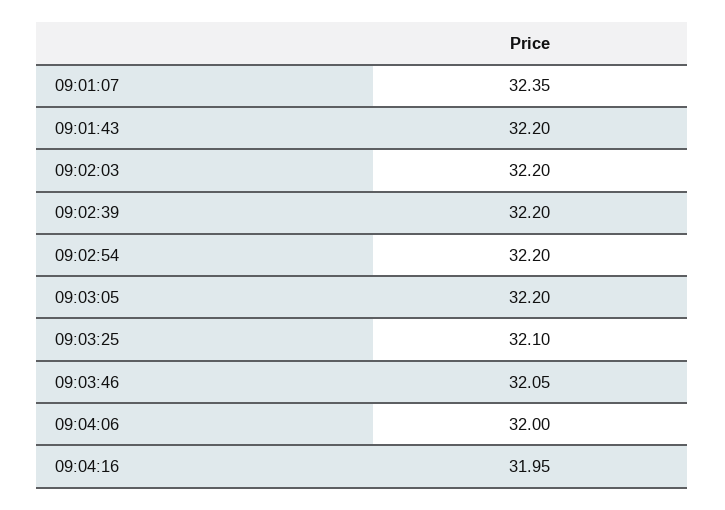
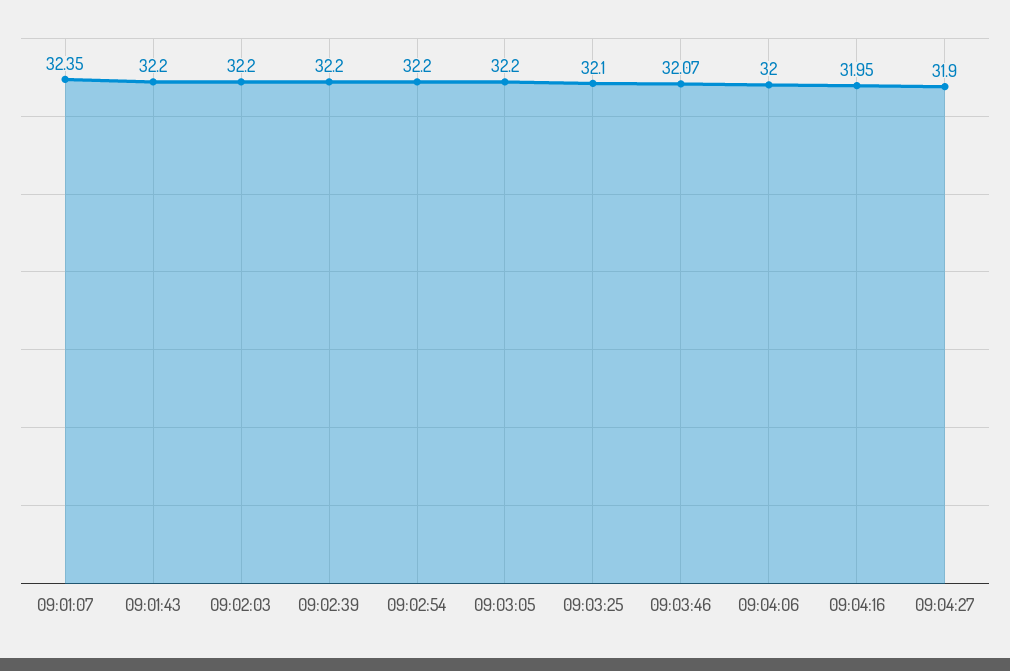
09:03:46: 32.05 -> 32.07
09:04:27: none -> 31.9

